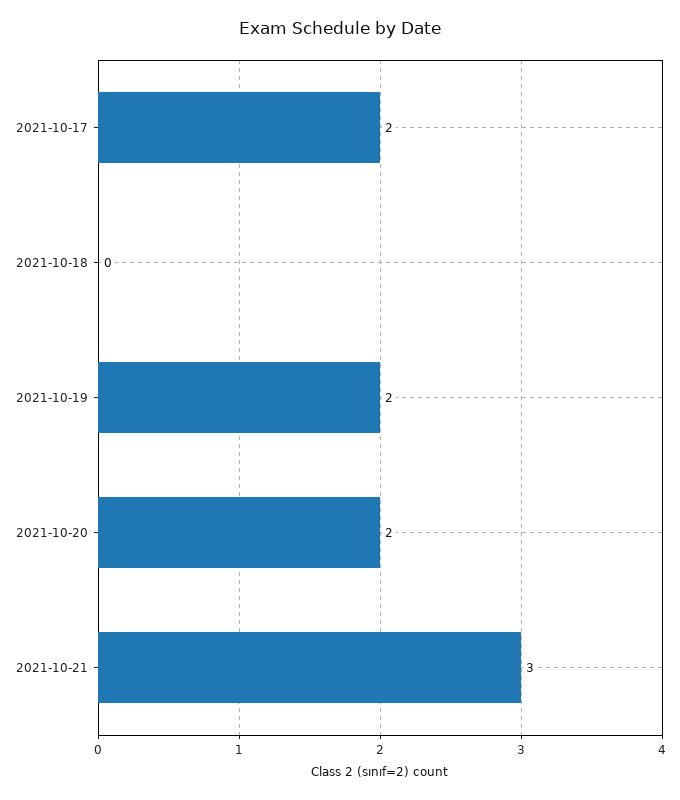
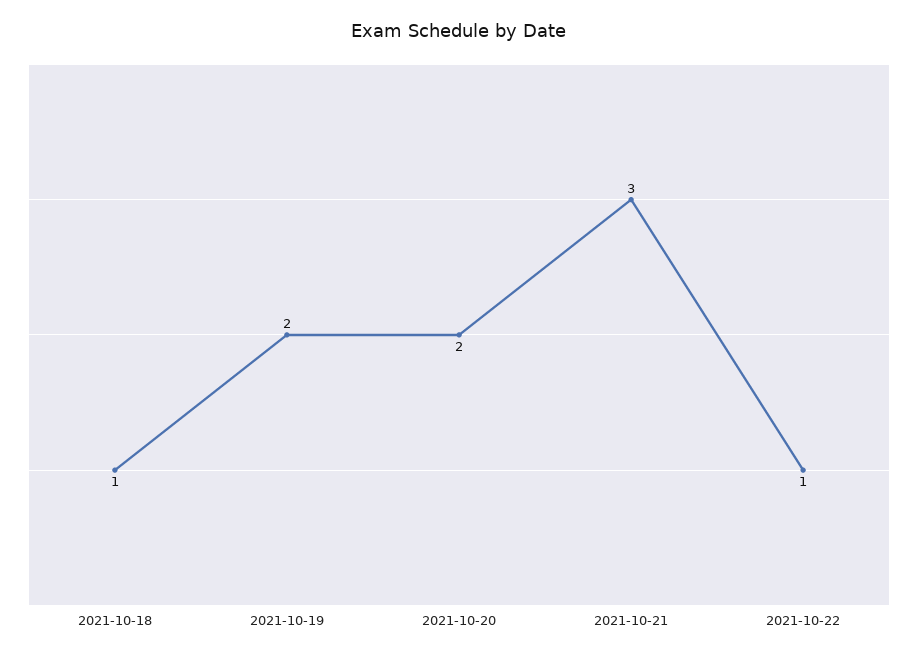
2021-10-17: 2 -> none
2021-10-18: 0 -> 1
2021-10-22: none -> 1

